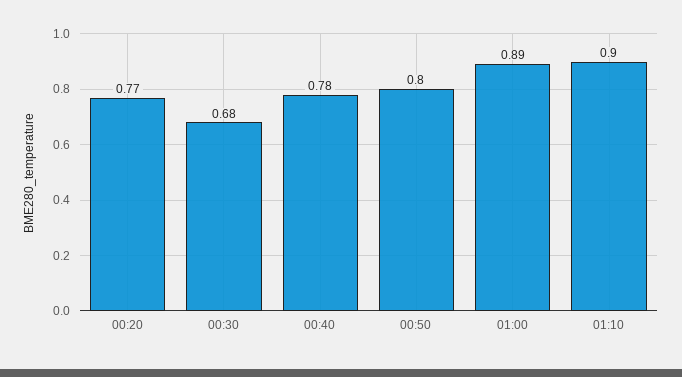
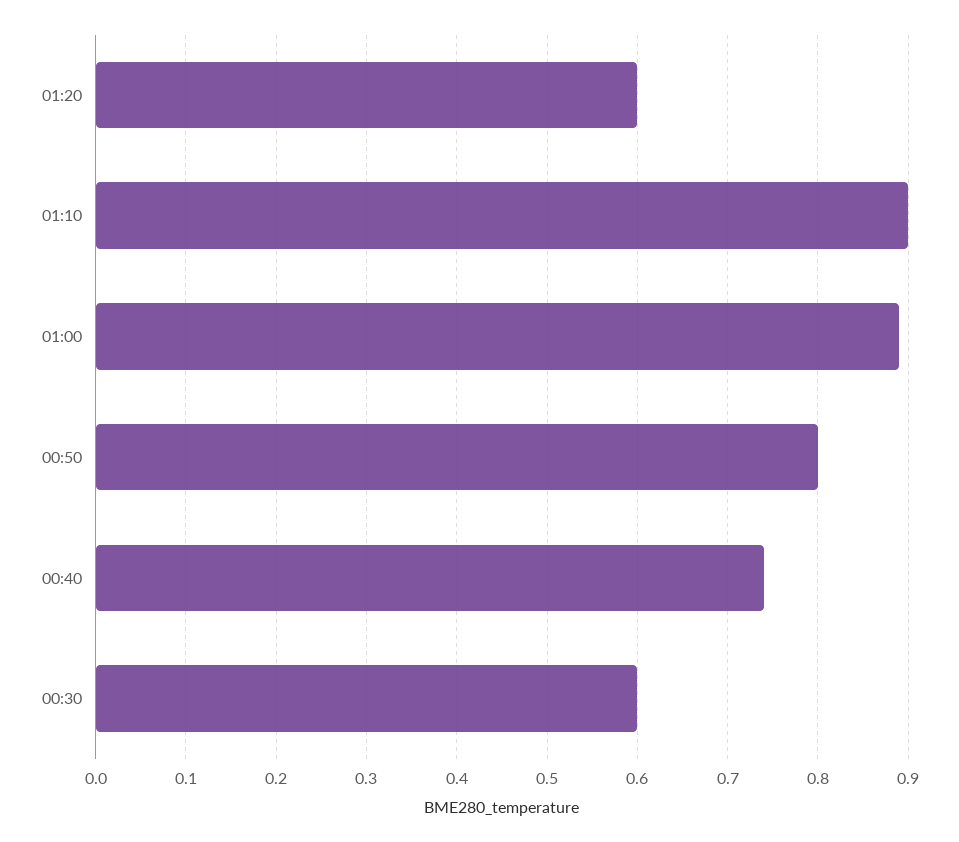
00:20: 0.77 -> none
00:30: 0.68 -> 0.6
00:40: 0.78 -> 0.74
01:20: none -> 0.6

